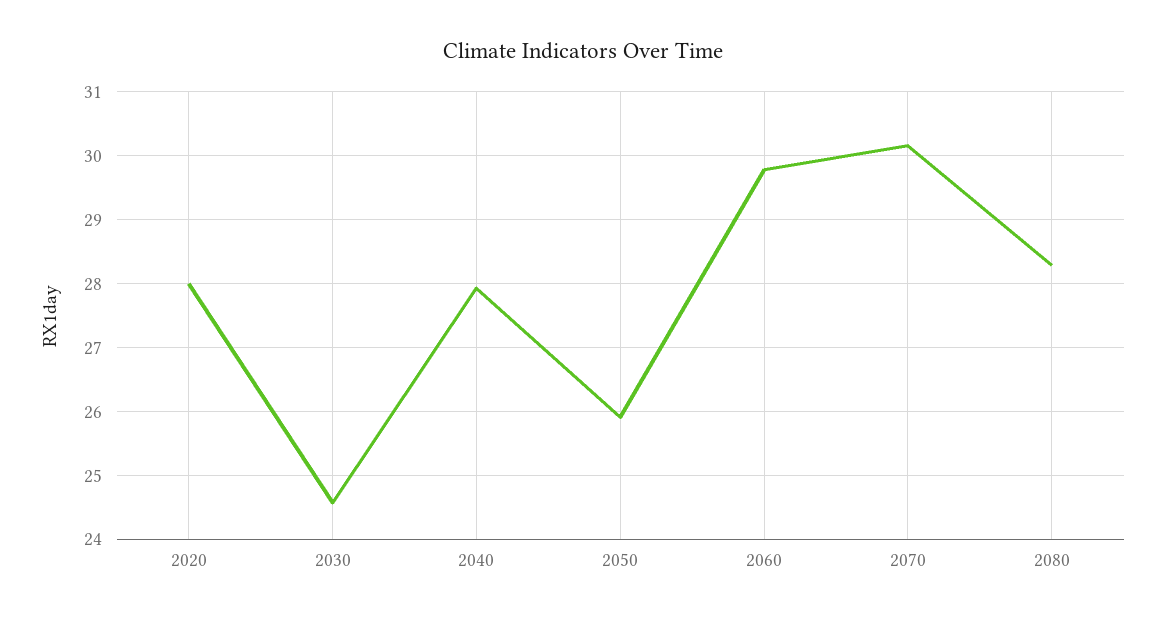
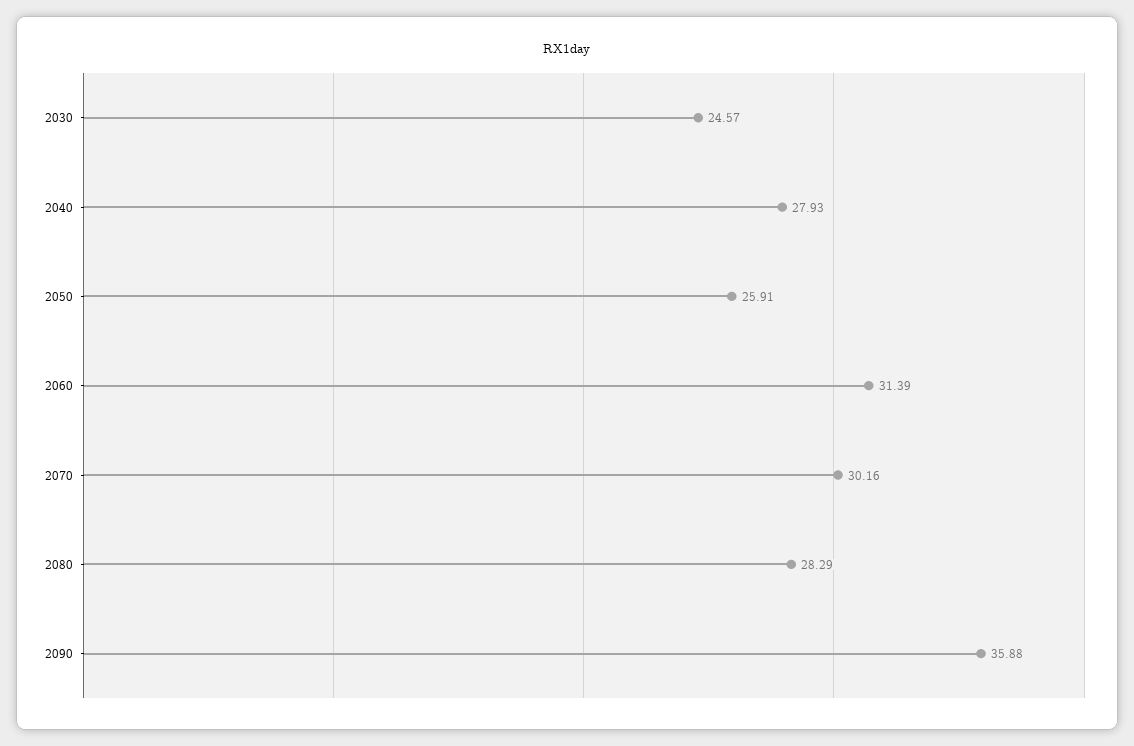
2020: 28 -> none
2060: 29.8 -> 31.39
2090: none -> 35.88

